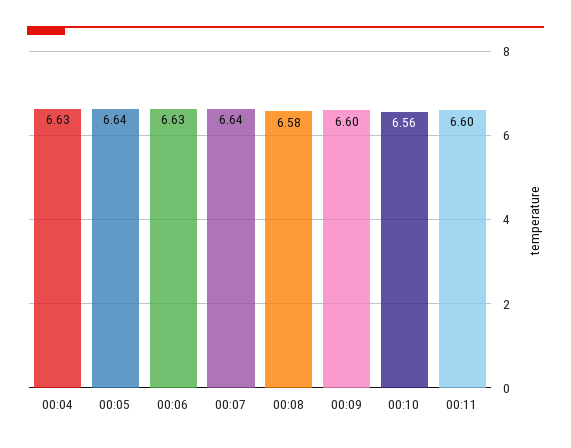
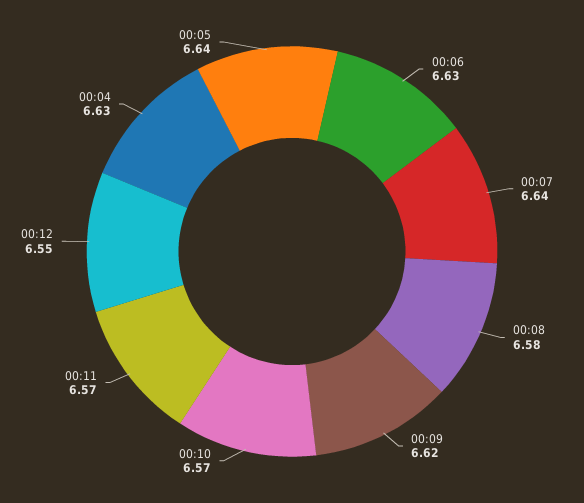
00:09: 6.6 -> 6.62
00:10: 6.56 -> 6.57
00:11: 6.6 -> 6.57
00:12: none -> 6.55

